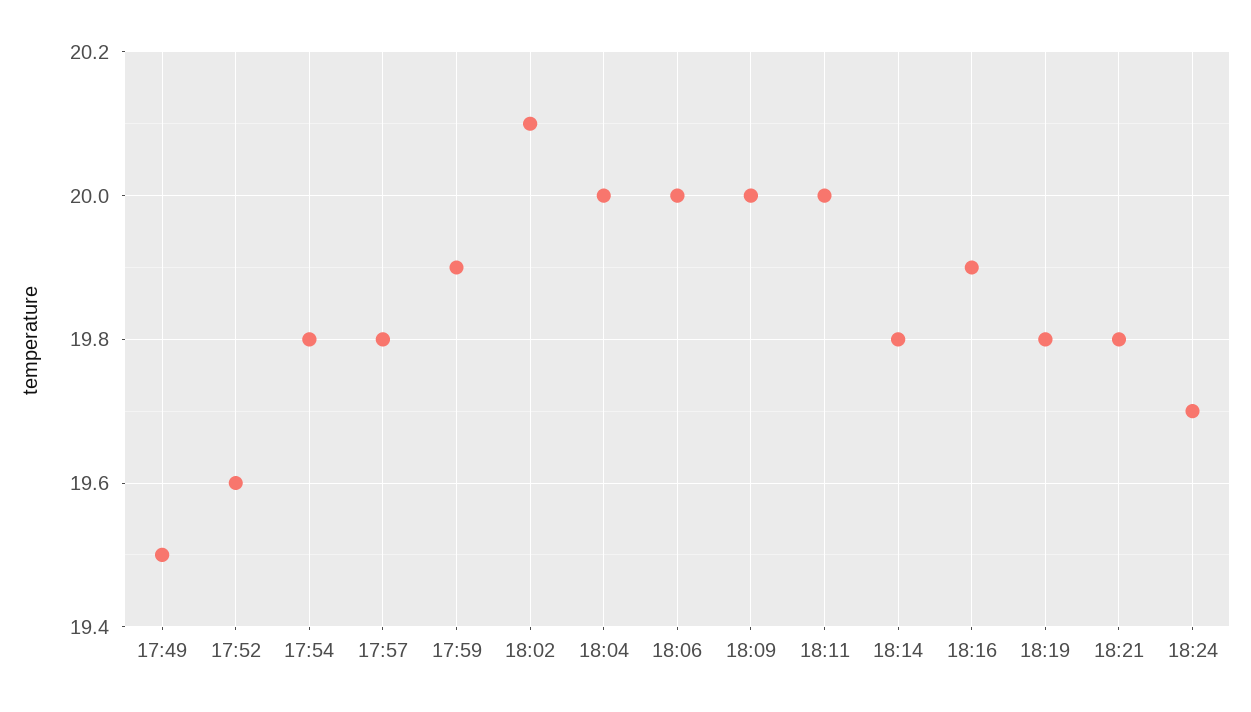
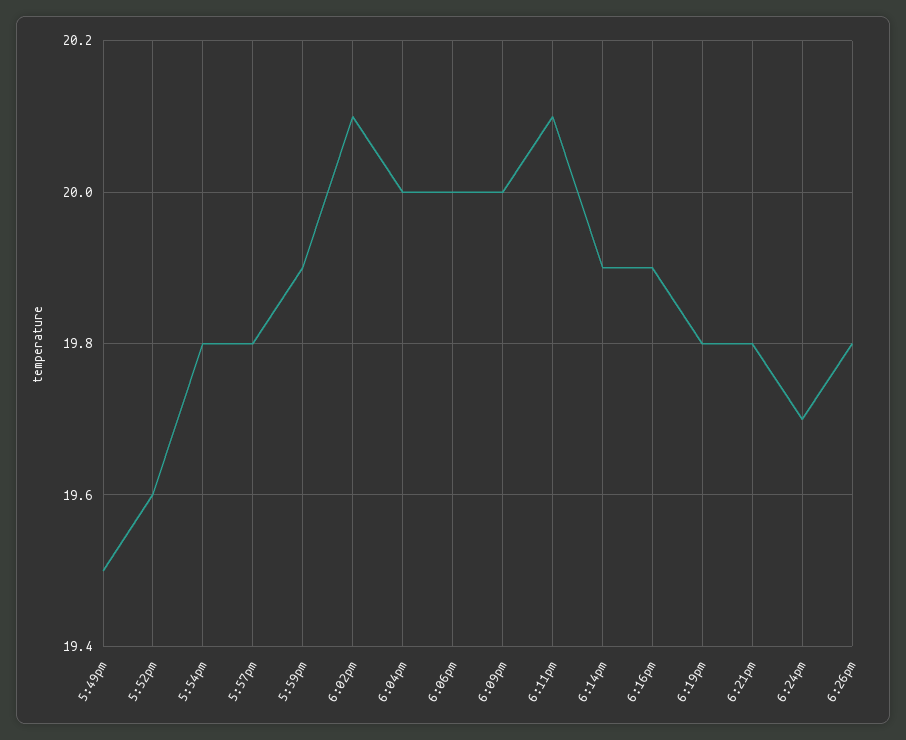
18:11: 20 -> 20.1
18:14: 19.8 -> 19.9
6:26pm: none -> 19.8

